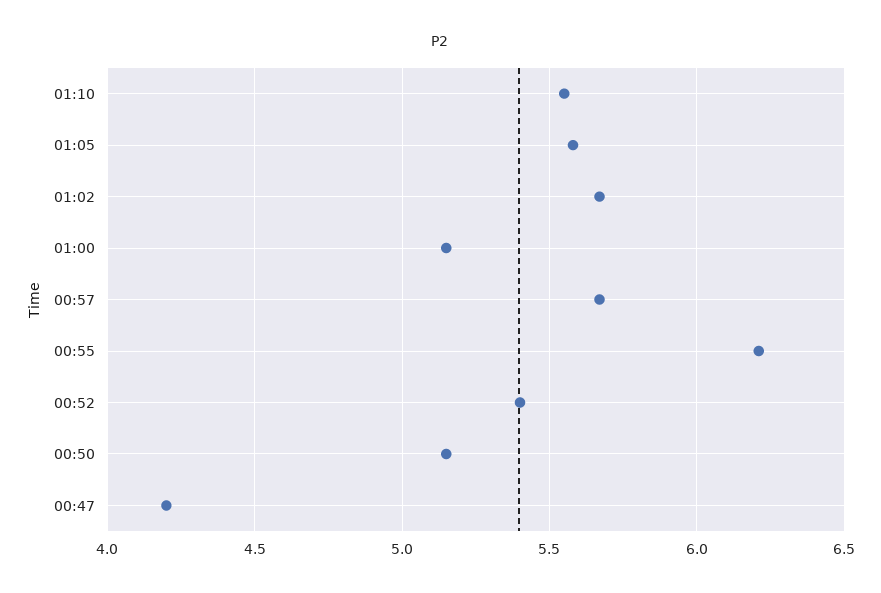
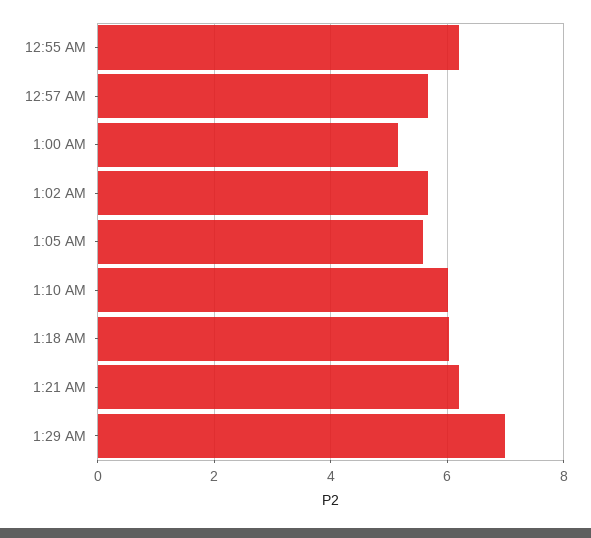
01:10: 5.55 -> 6
00:52: 5.4 -> none
00:50: 5.15 -> none
00:47: 4.2 -> none
1:18 AM: none -> 6
1:21 AM: none -> 6.2
1:29 AM: none -> 7

